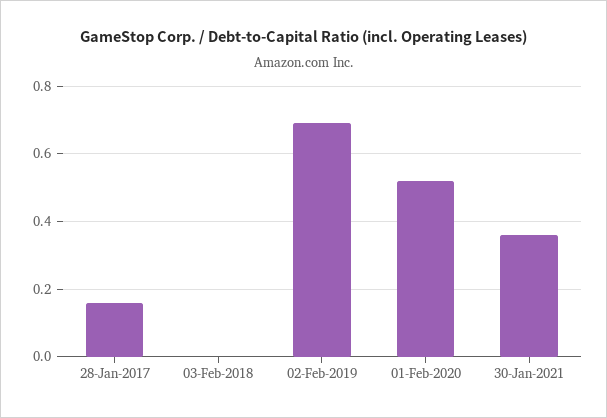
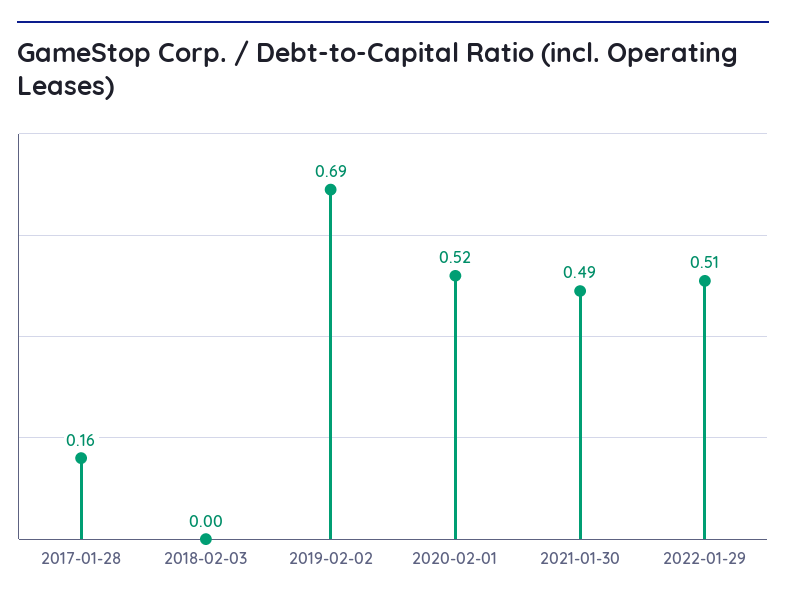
30-Jan-2021: 0.35 -> 0.49
2022-01-29: none -> 0.51

